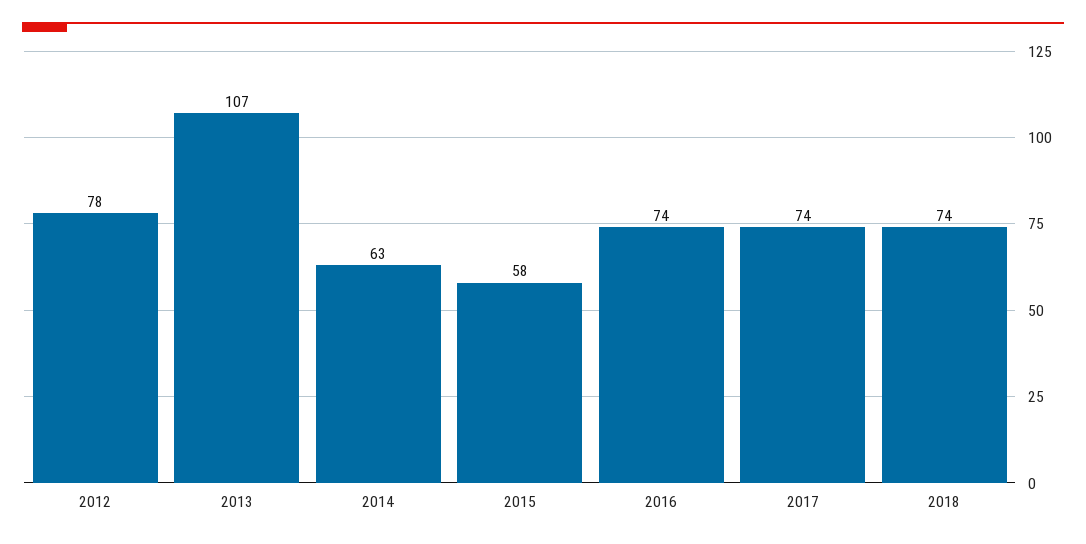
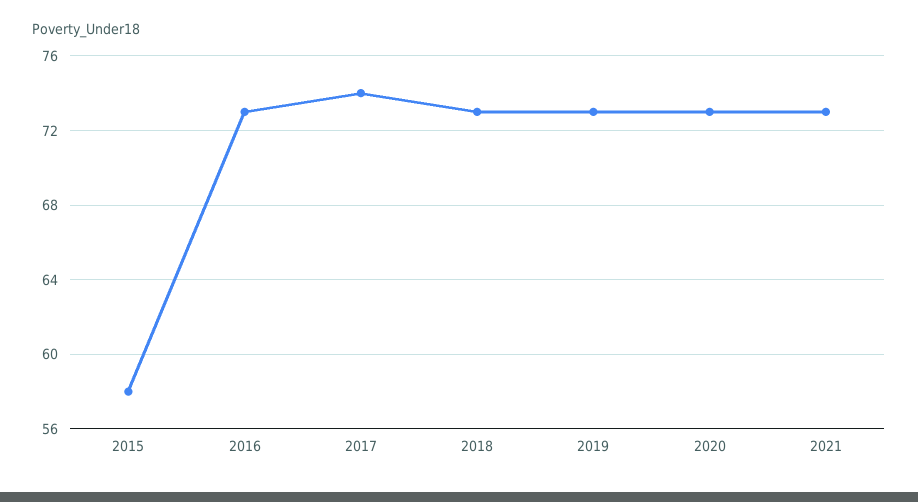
2012: 78 -> none
2013: 107 -> none
2014: 63 -> none
2016: 74 -> 73
2018: 74 -> 73
2019: none -> 73
2020: none -> 73
2021: none -> 73

